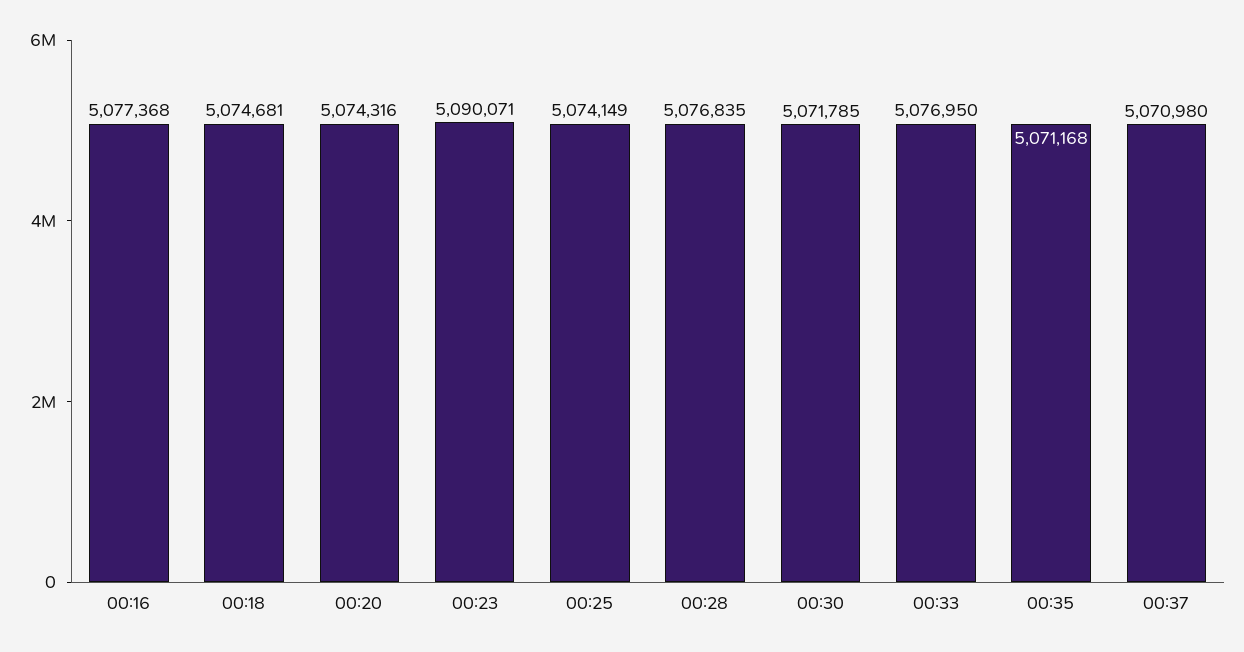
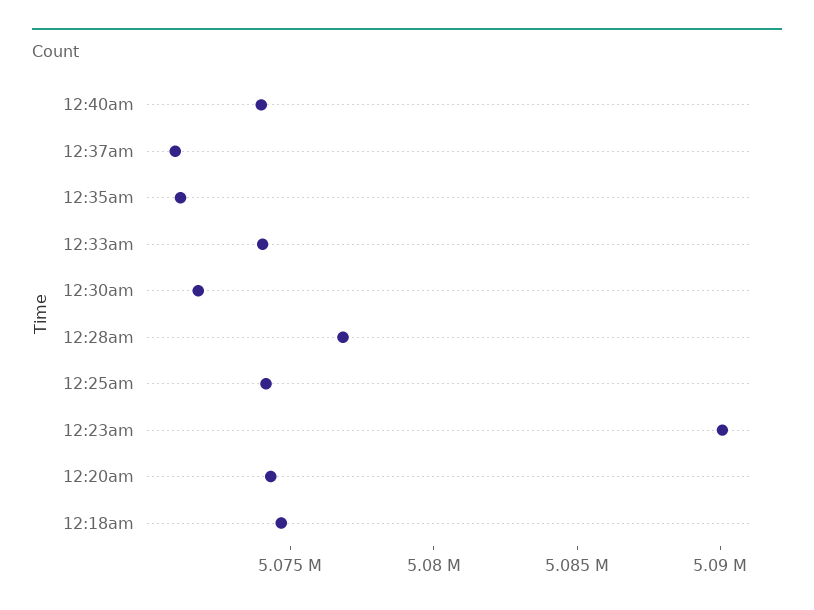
00:16: 5077368 -> none
00:33: 5076950 -> 5074000
12:40am: none -> 5074000

